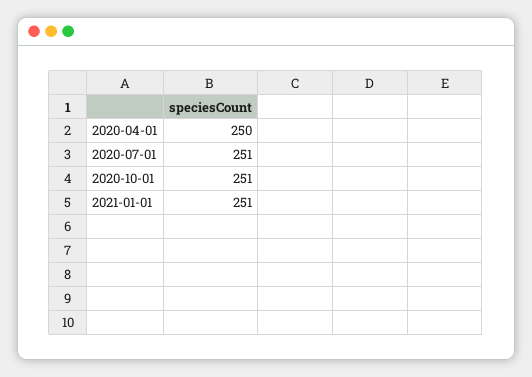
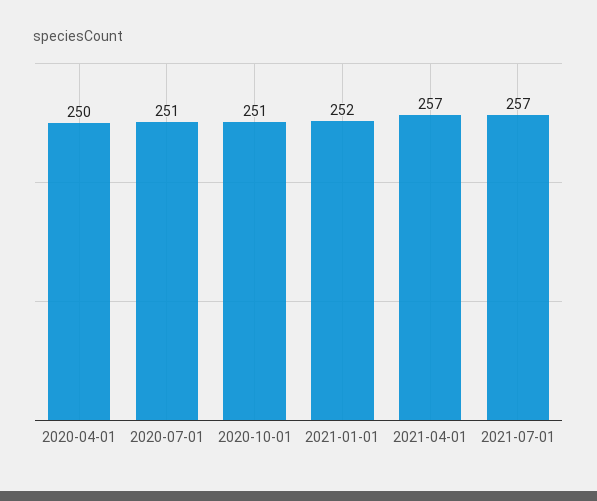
2021-01-01: 251 -> 252
2021-04-01: none -> 257
2021-07-01: none -> 257

